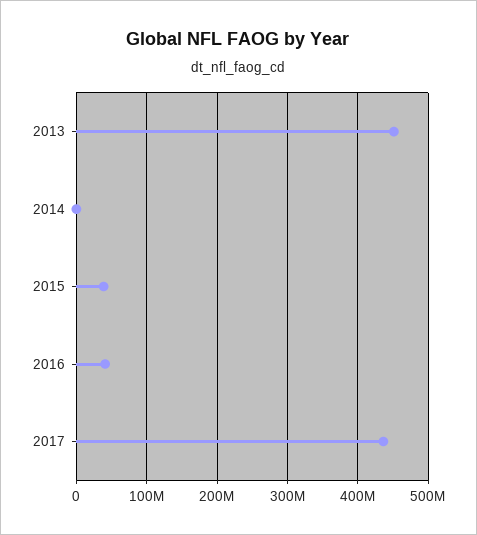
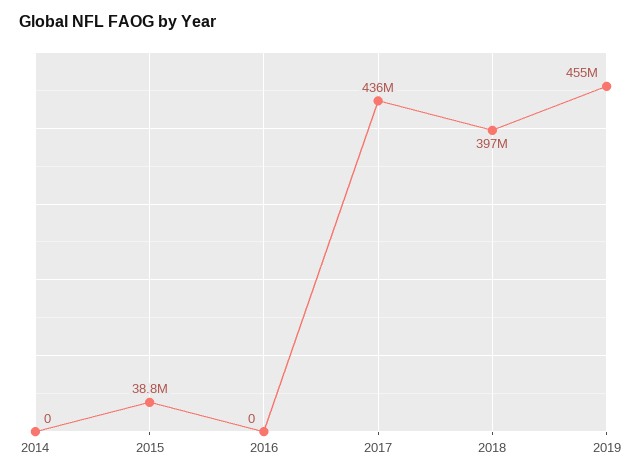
2013: 450000000 -> none
2016: 40000000 -> 0
2018: none -> 397000000
2019: none -> 455000000

